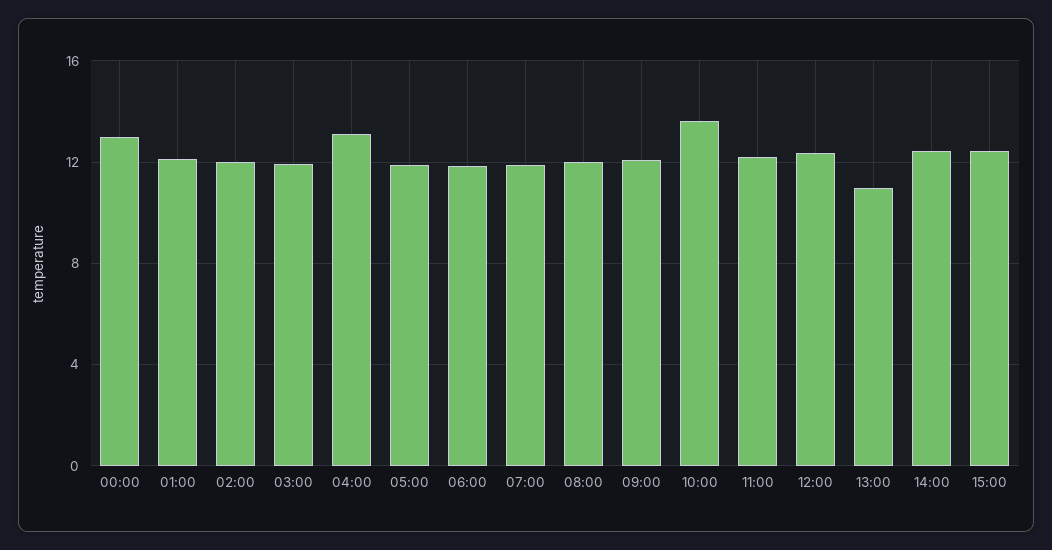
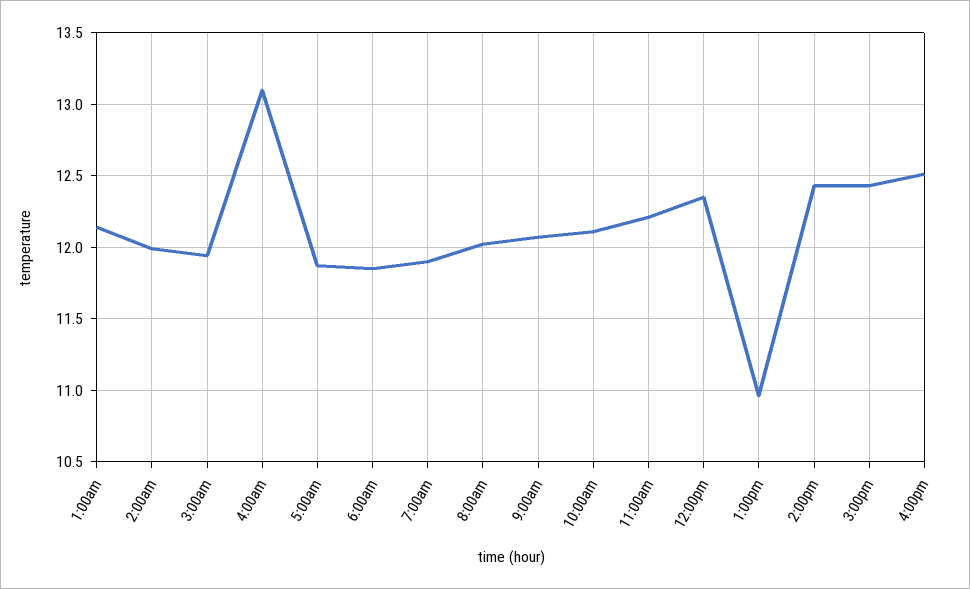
00:00: 13 -> none
10:00: 13.5 -> 12.1
4:00pm: none -> 12.5

